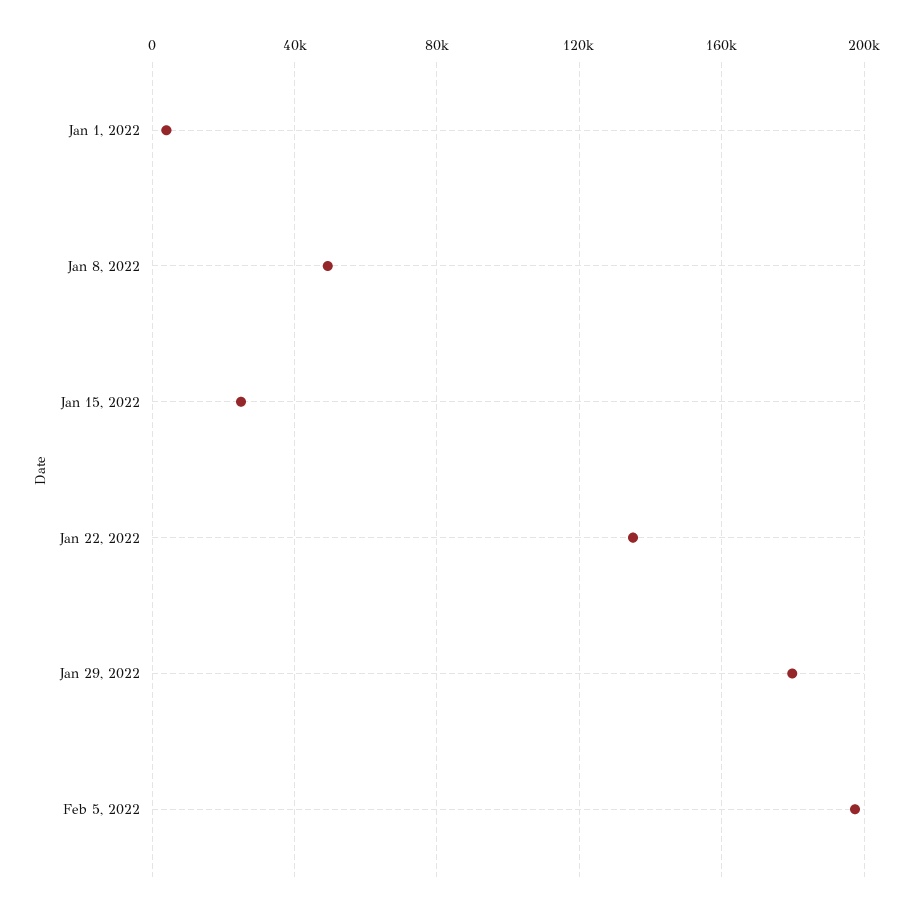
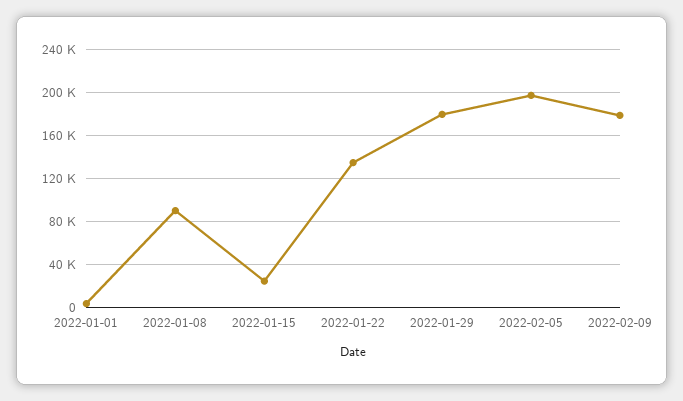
Jan 8, 2022: 50000 -> 90000
2022-02-09: none -> 180000

